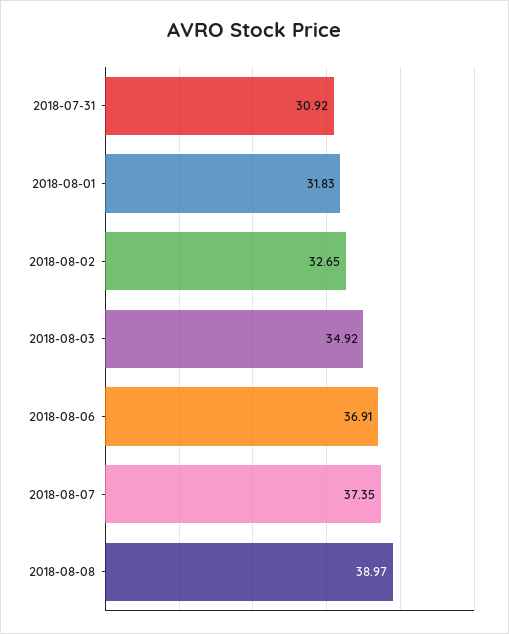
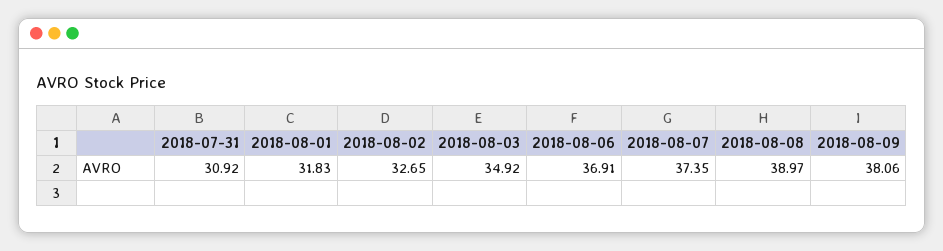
2018-08-09: none -> 38.06

